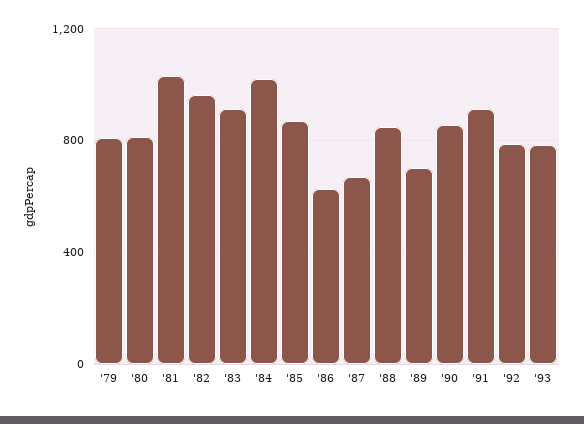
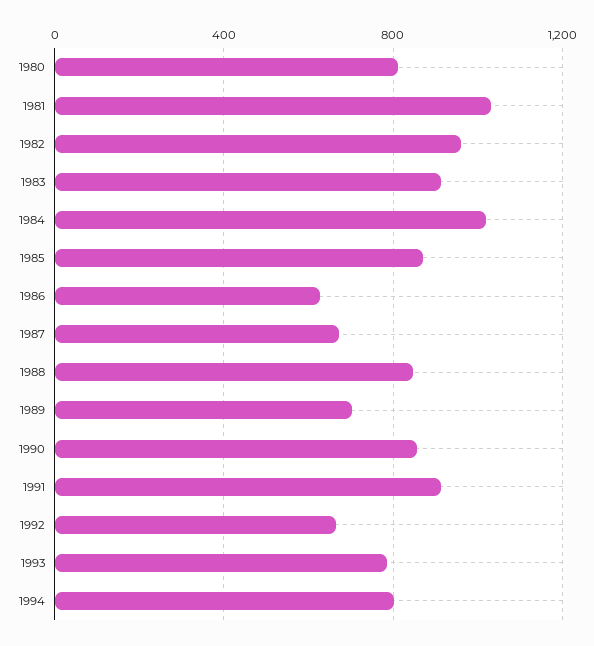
'79: 800 -> none
'92: 800 -> 650
1994: none -> 800

